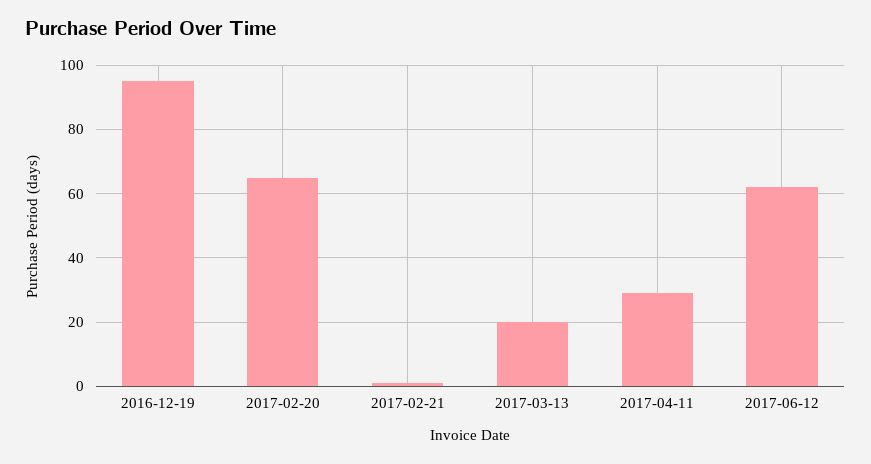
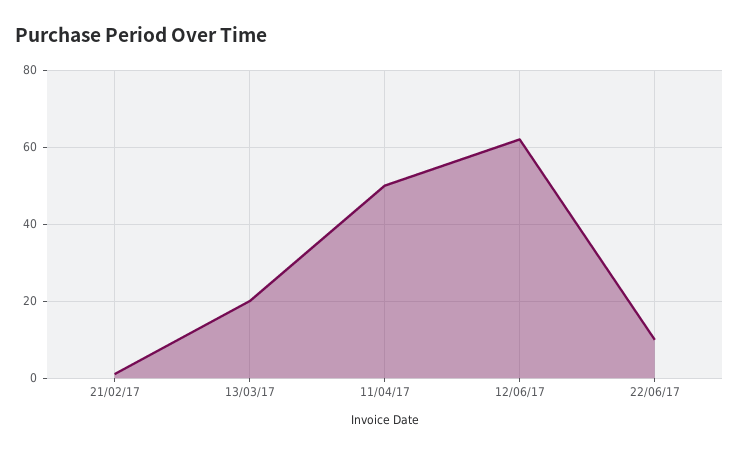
2016-12-19: 95 -> none
2017-02-20: 65 -> none
2017-04-11: 30 -> 50
22/06/17: none -> 10

